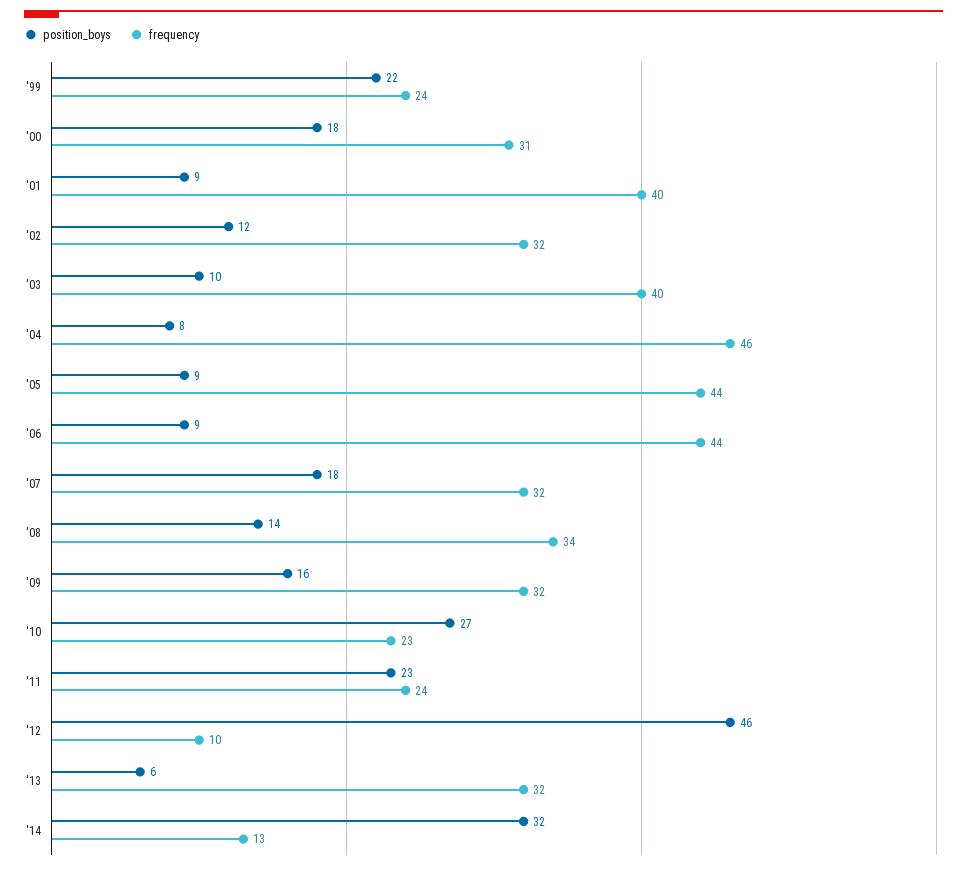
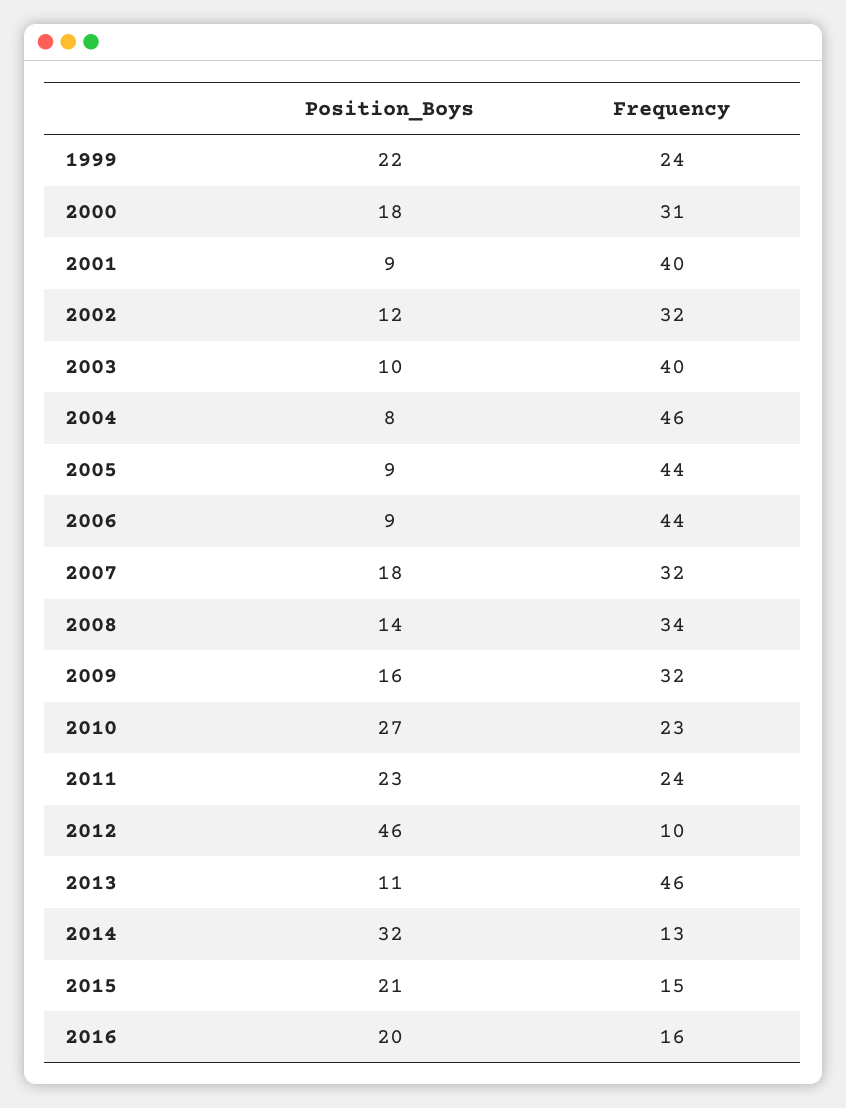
position_boys, '13: 6 -> 11
frequency, '13: 32 -> 46
position_boys, 2015: none -> 21
frequency, 2015: none -> 15
position_boys, 2016: none -> 20
frequency, 2016: none -> 16

